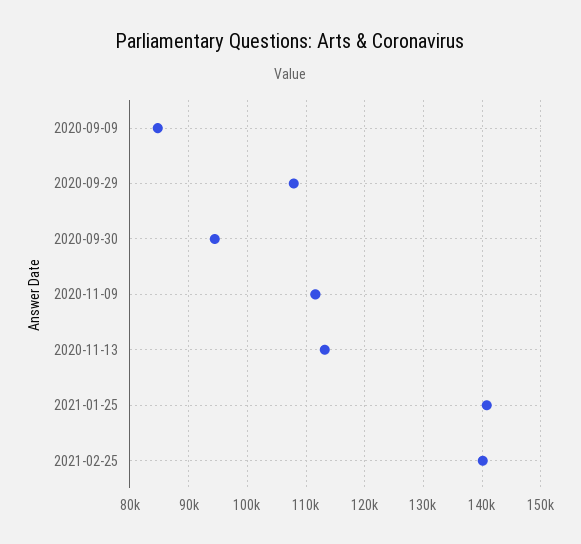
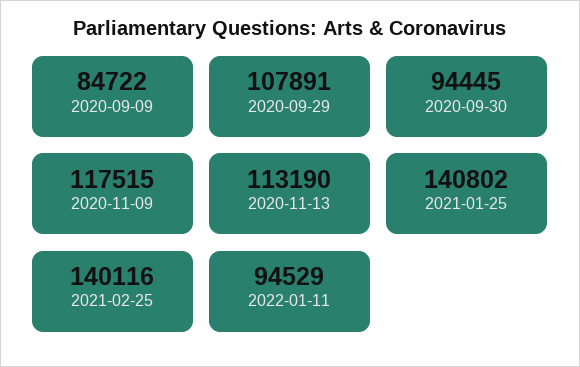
2020-11-09: 112000 -> 117515
2022-01-11: none -> 94529

